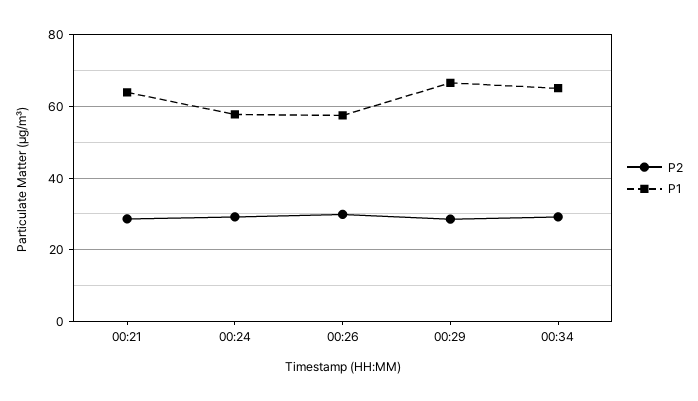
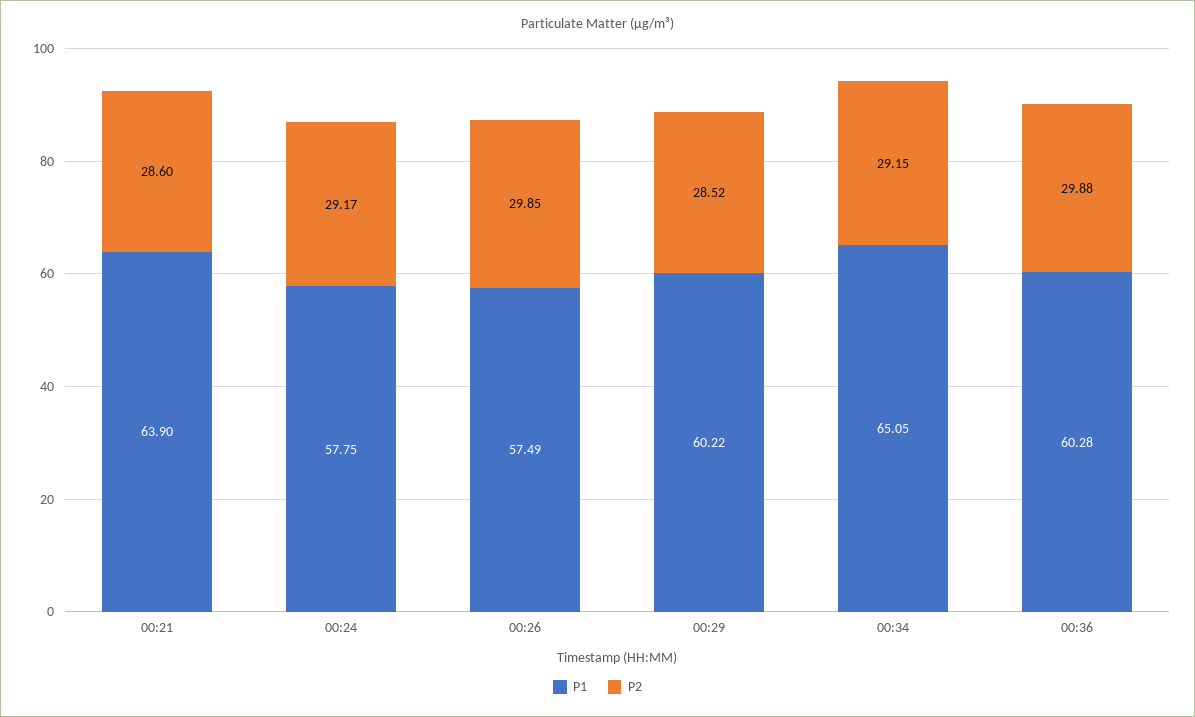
P1, 00:29: 66 -> 60.22
P1, 00:36: none -> 60.28
P2, 00:36: none -> 29.88

